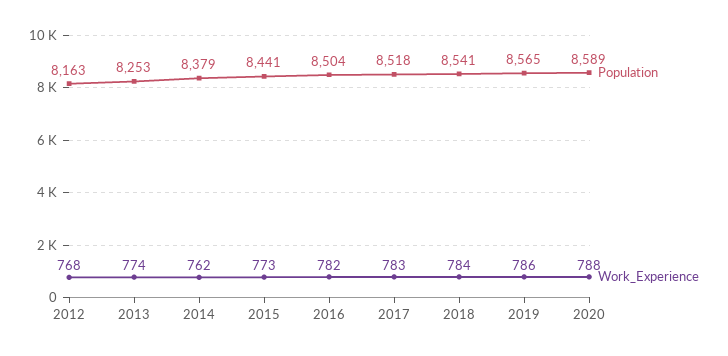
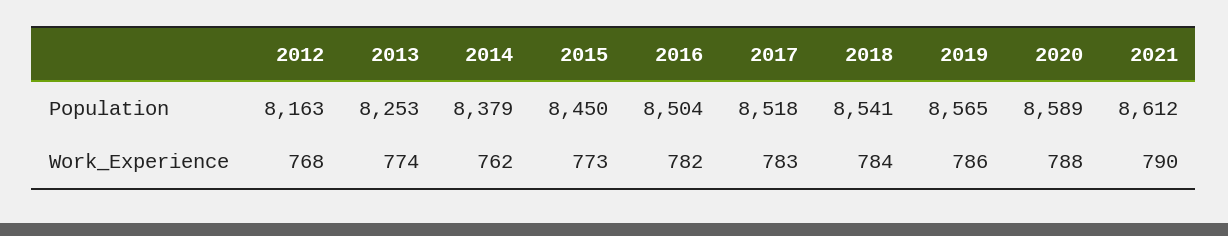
Population, 2015: 8441 -> 8450
Population, 2021: none -> 8612
Work_Experience, 2021: none -> 790

